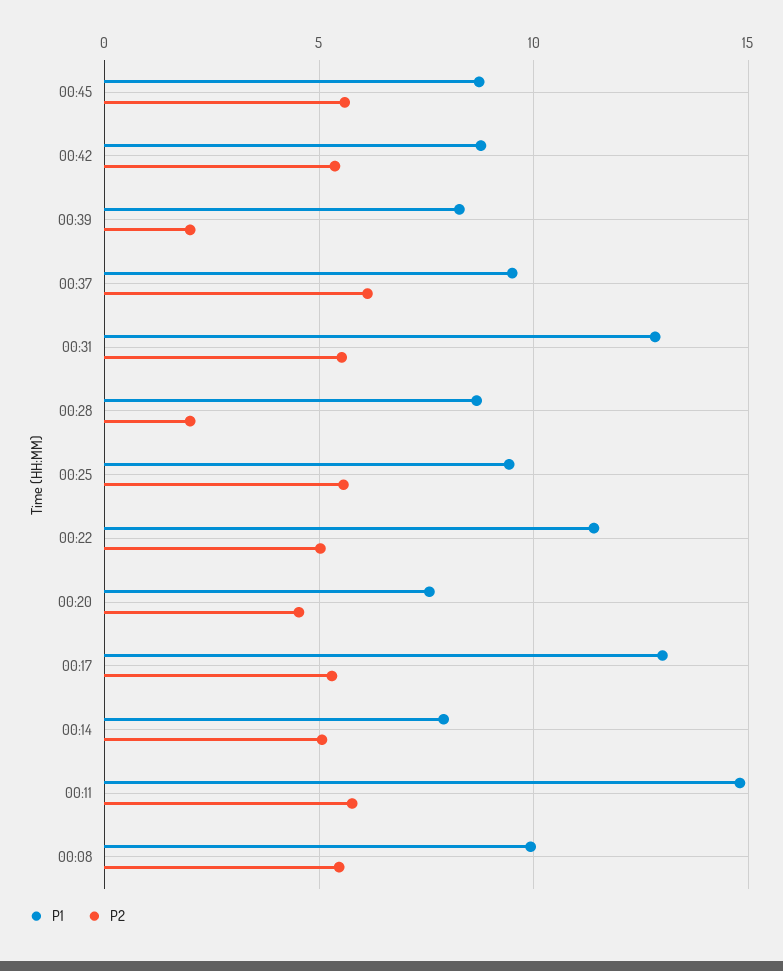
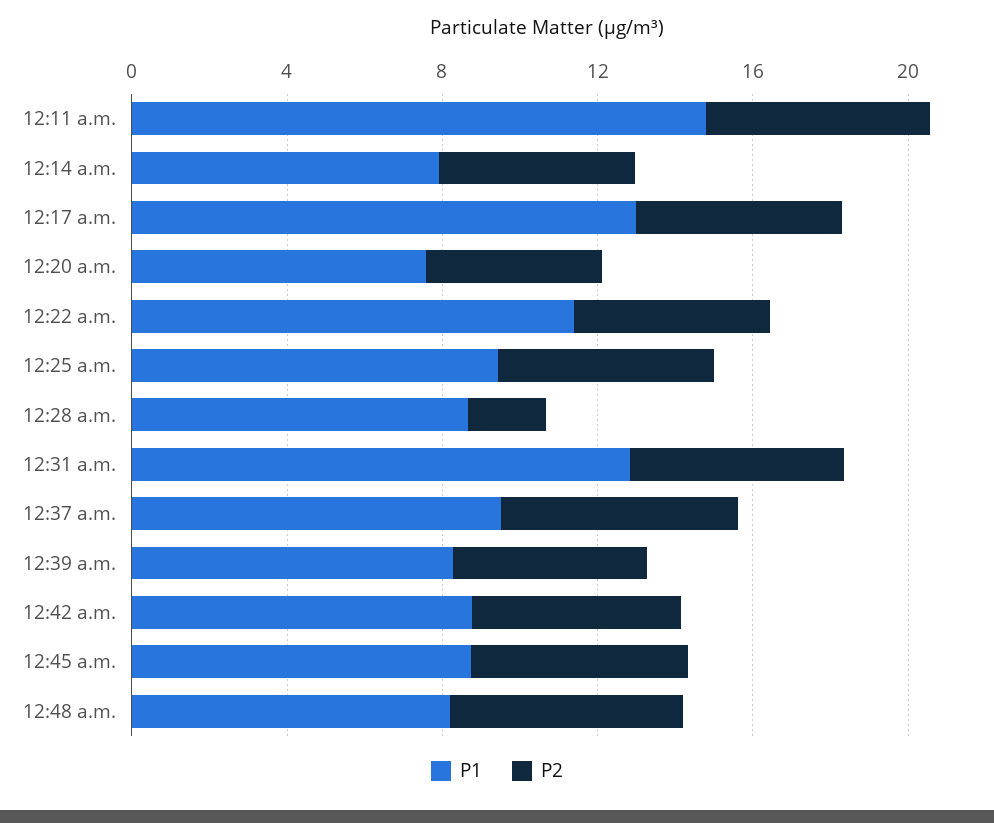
P2, 00:39: 2 -> 5
P1, 00:08: 10 -> none
P2, 00:08: 5.5 -> none
P1, 12:48 a.m.: none -> 8
P2, 12:48 a.m.: none -> 6

